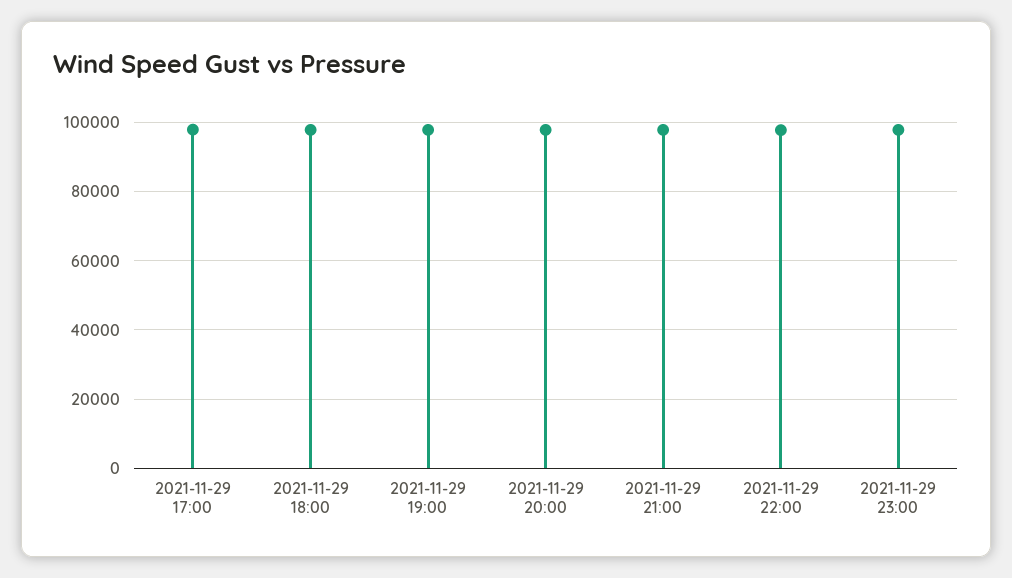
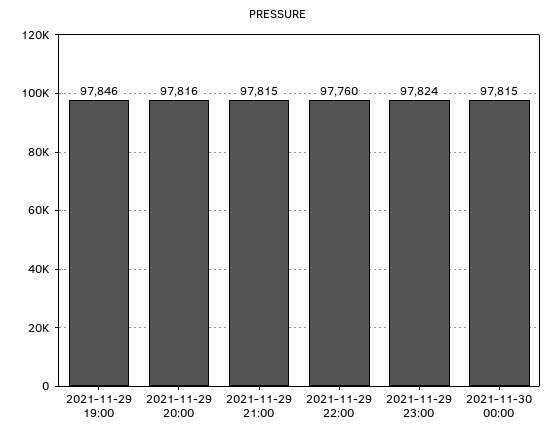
2021-11-29 17:00: 98000 -> none
2021-11-29 18:00: 98000 -> none
2021-11-30 00:00: none -> 97815

